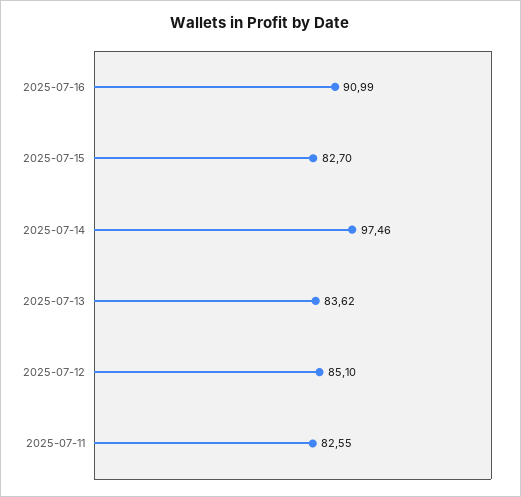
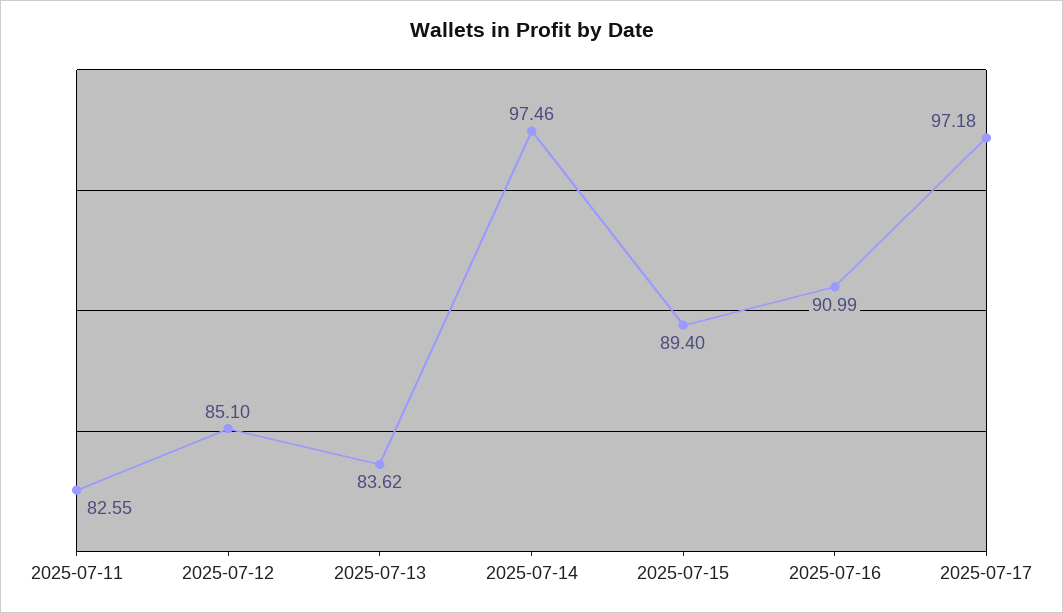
2025-07-15: 82.7 -> 89.4
2025-07-17: none -> 97.18

